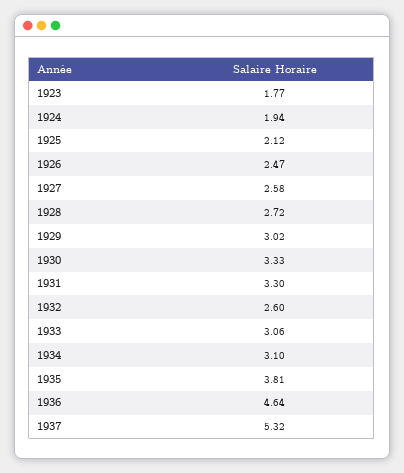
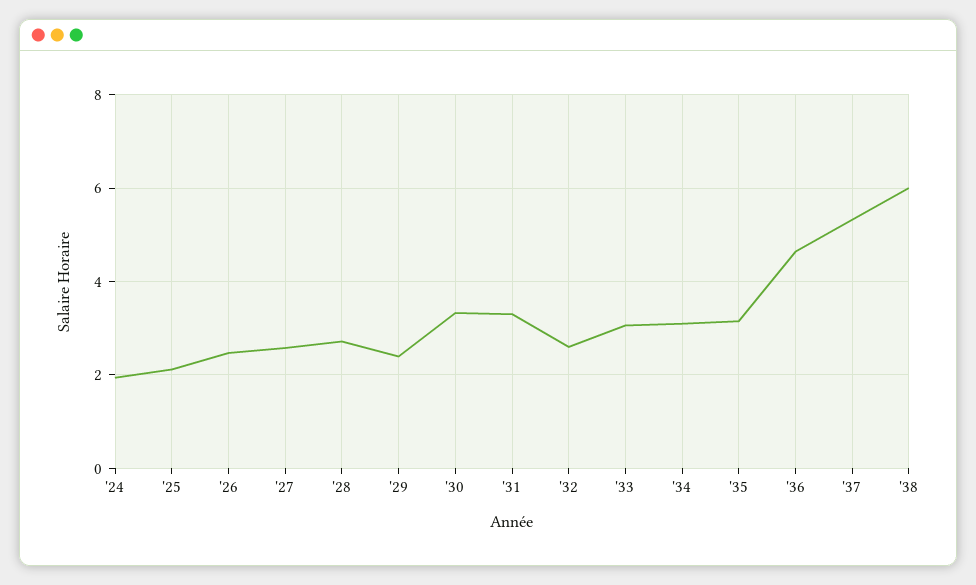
1923: 1.77 -> none
1929: 3.02 -> 2.4
1935: 3.81 -> 3.2
'38: none -> 6

